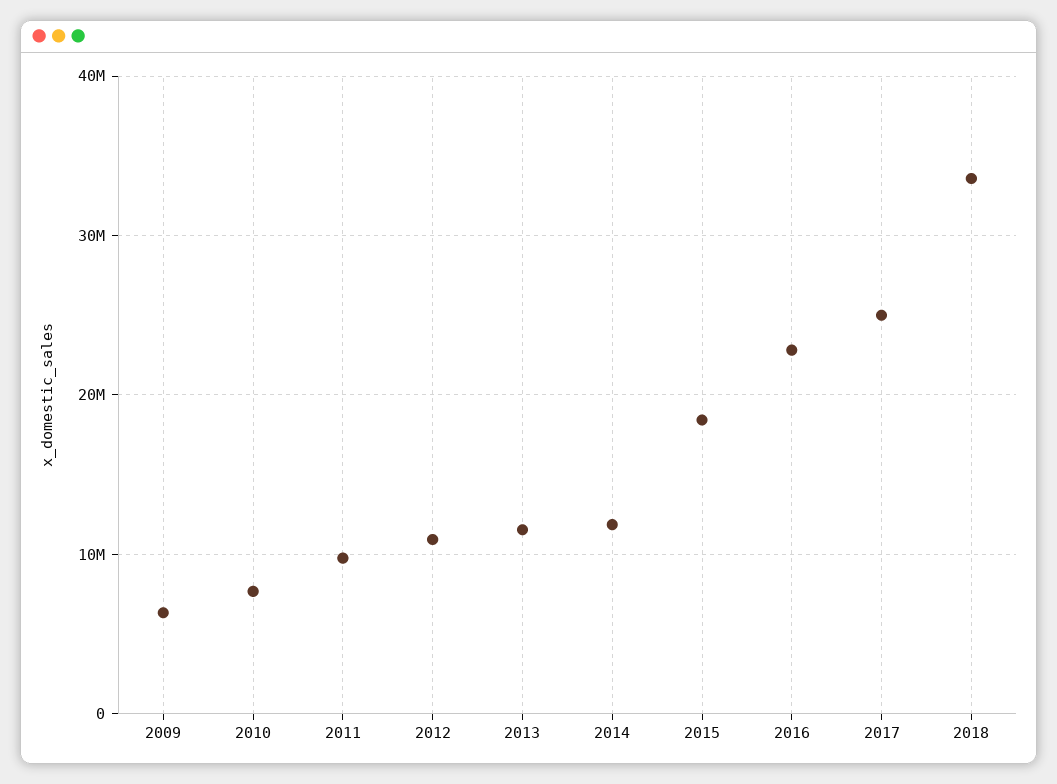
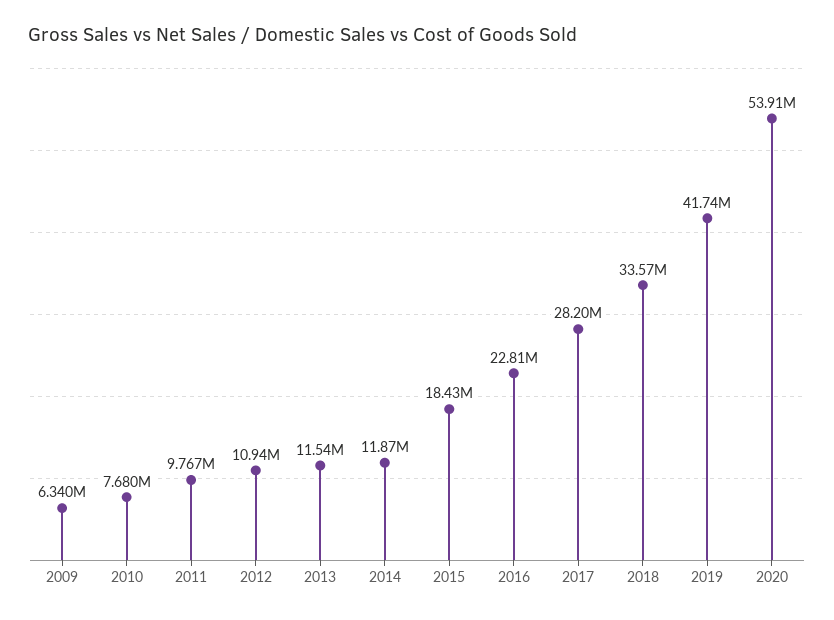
2017: 25000000 -> 28200000
2019: none -> 41740000
2020: none -> 53910000

